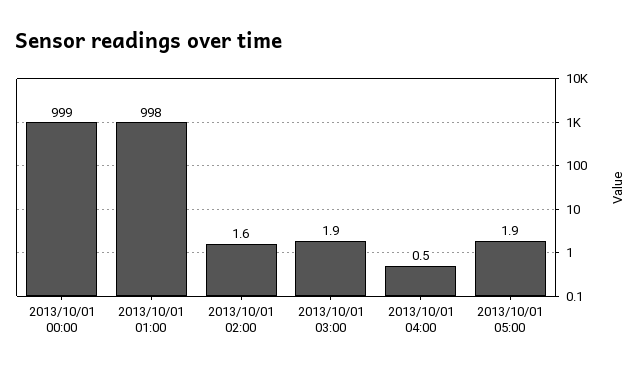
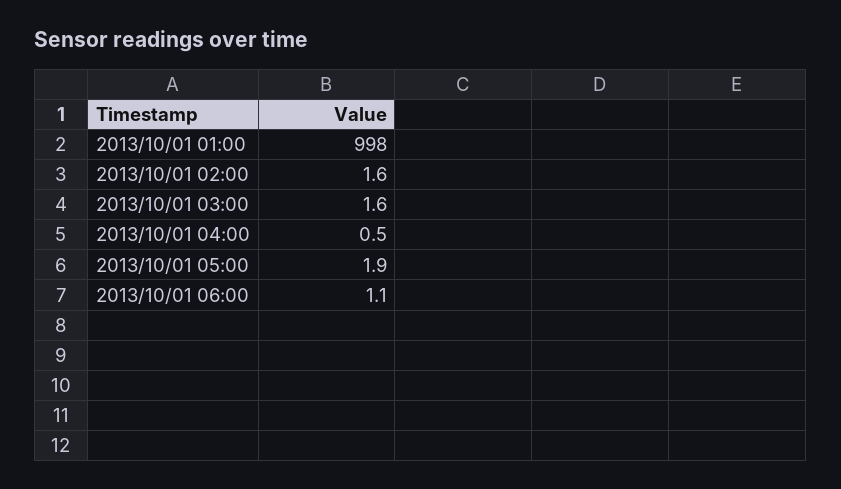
2013/10/01 00:00: 999 -> none
2013/10/01 03:00: 1.9 -> 1.6
2013/10/01 06:00: none -> 1.1

